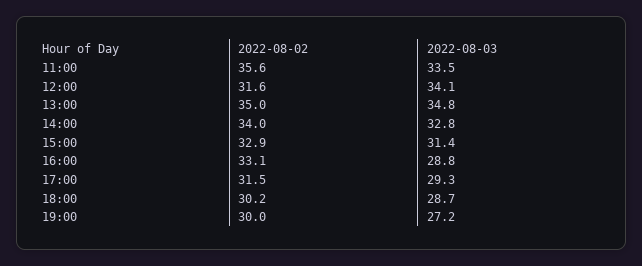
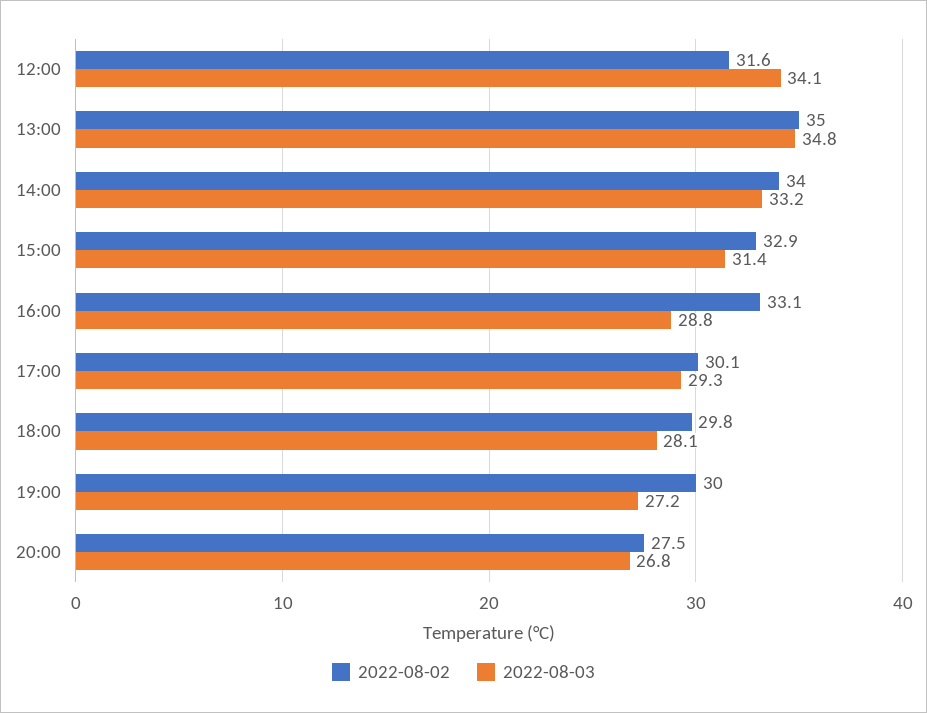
2022-08-02, 11:00: 35.6 -> none
2022-08-03, 11:00: 33.5 -> none
2022-08-03, 14:00: 32.8 -> 33.2
2022-08-02, 17:00: 31.5 -> 30.1
2022-08-02, 18:00: 30.2 -> 29.8
2022-08-03, 18:00: 28.7 -> 28.1
2022-08-02, 20:00: none -> 27.5
2022-08-03, 20:00: none -> 26.8

